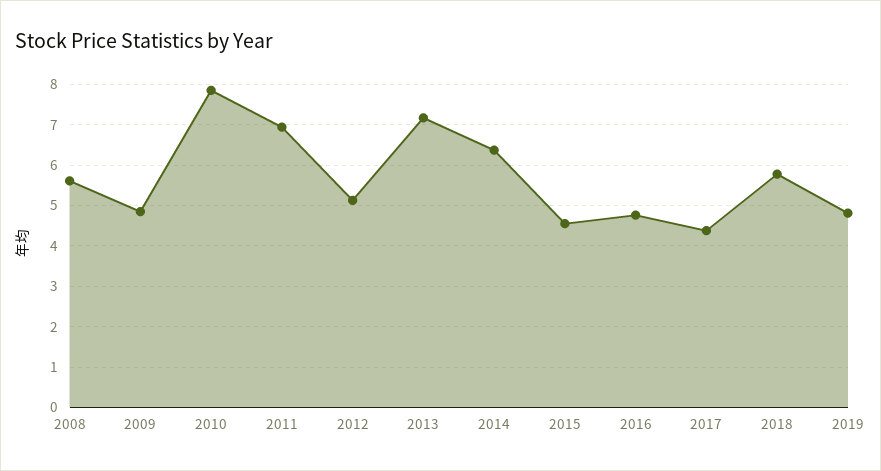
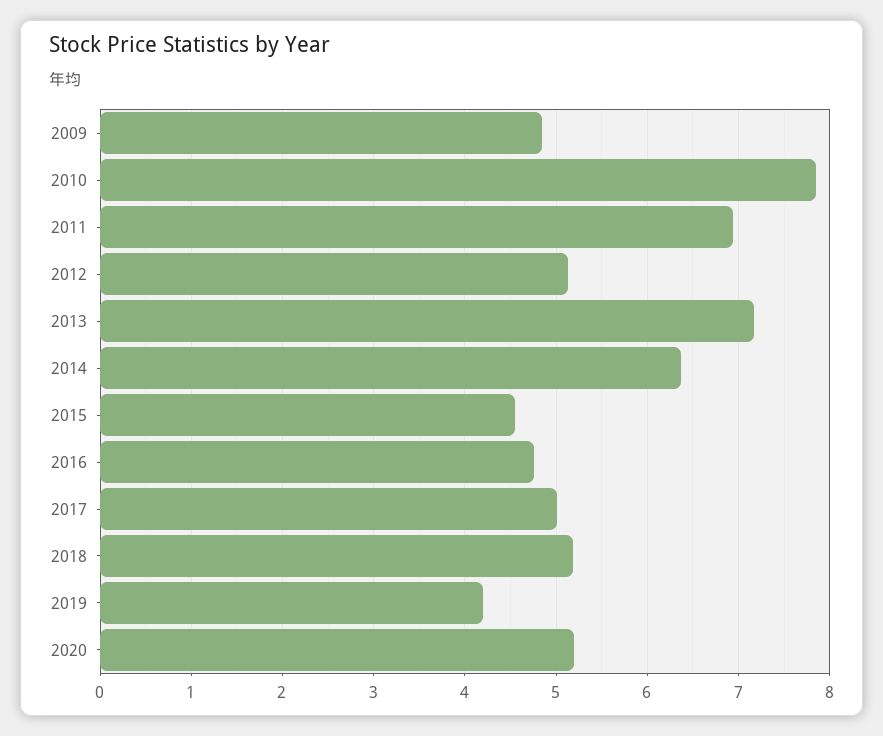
2008: 5.6 -> none
2017: 4.4 -> 5
2018: 5.8 -> 5.2
2019: 4.8 -> 4.2
2020: none -> 5.2

